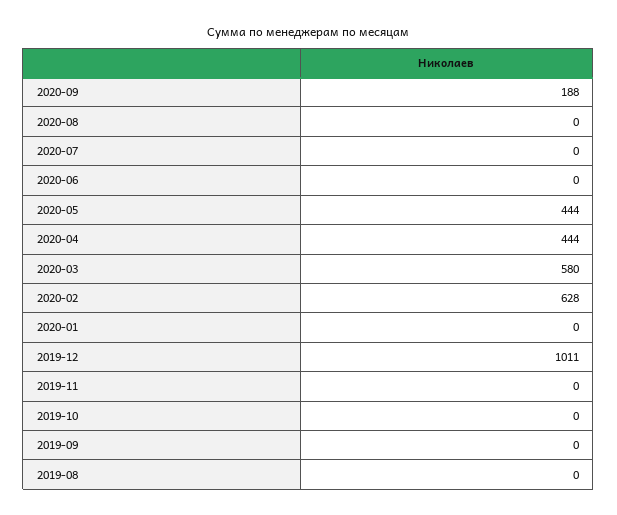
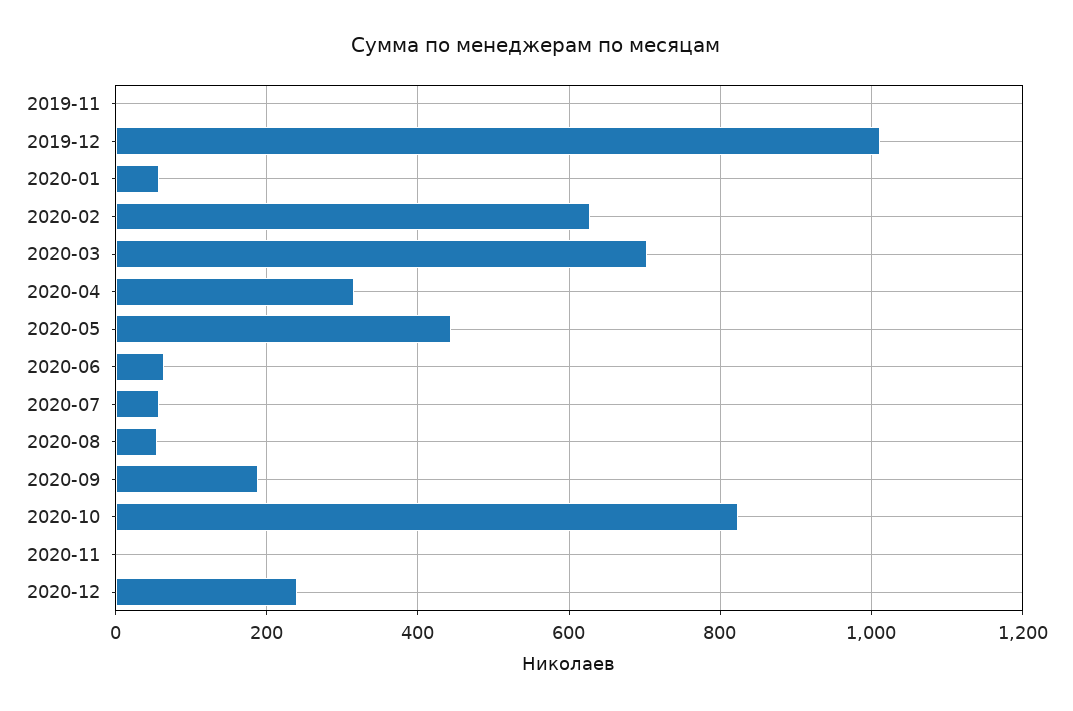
2020-08: 0 -> 60
2020-07: 0 -> 60
2020-06: 0 -> 60
2020-04: 444 -> 320
2020-03: 580 -> 700
2020-01: 0 -> 60
2019-10: 0 -> none
2019-09: 0 -> none
2019-08: 0 -> none
2020-10: none -> 820
2020-11: none -> 0
2020-12: none -> 240

